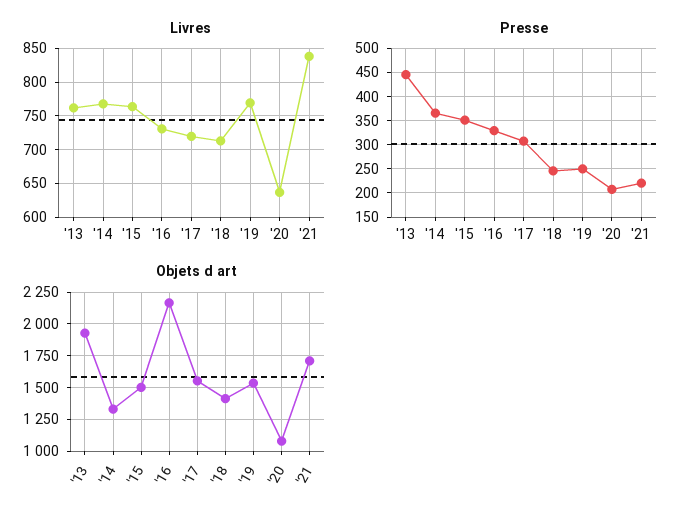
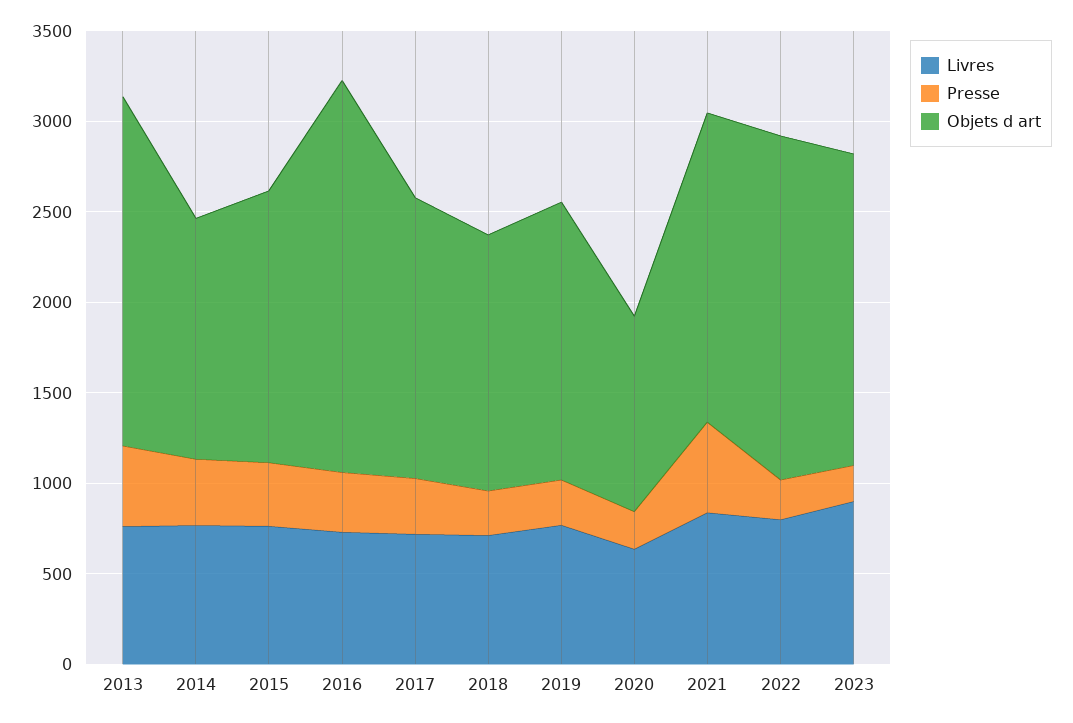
Presse, '21: 225 -> 500
Livres, 2022: none -> 800
Presse, 2022: none -> 200
Objets d art, 2022: none -> 1900
Livres, 2023: none -> 900
Presse, 2023: none -> 200
Objets d art, 2023: none -> 1700

